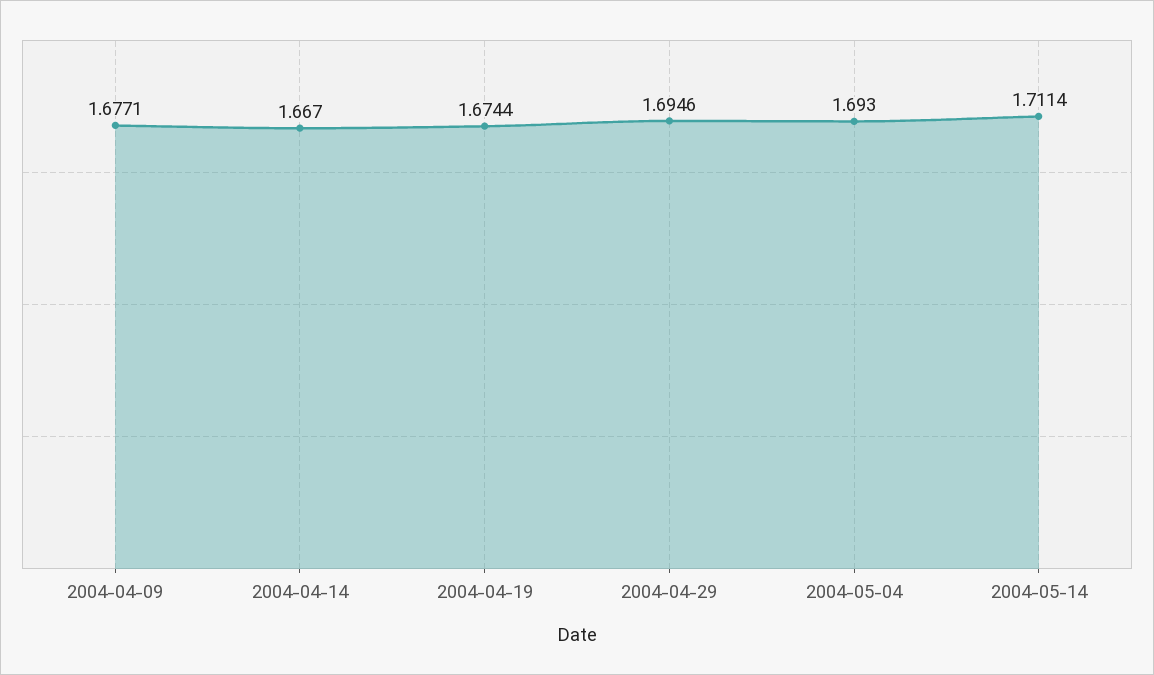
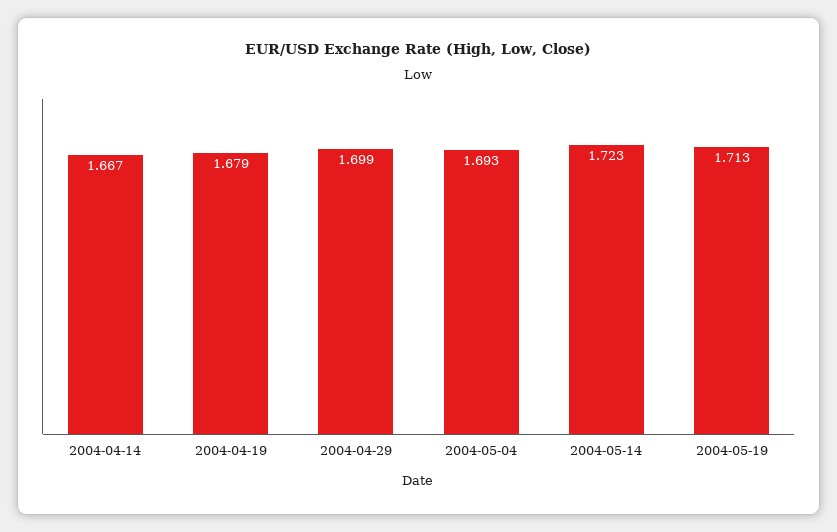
2004-04-09: 1.6771 -> none
2004-04-19: 1.6744 -> 1.679
2004-04-29: 1.6946 -> 1.699
2004-05-14: 1.7114 -> 1.723
2004-05-19: none -> 1.713

